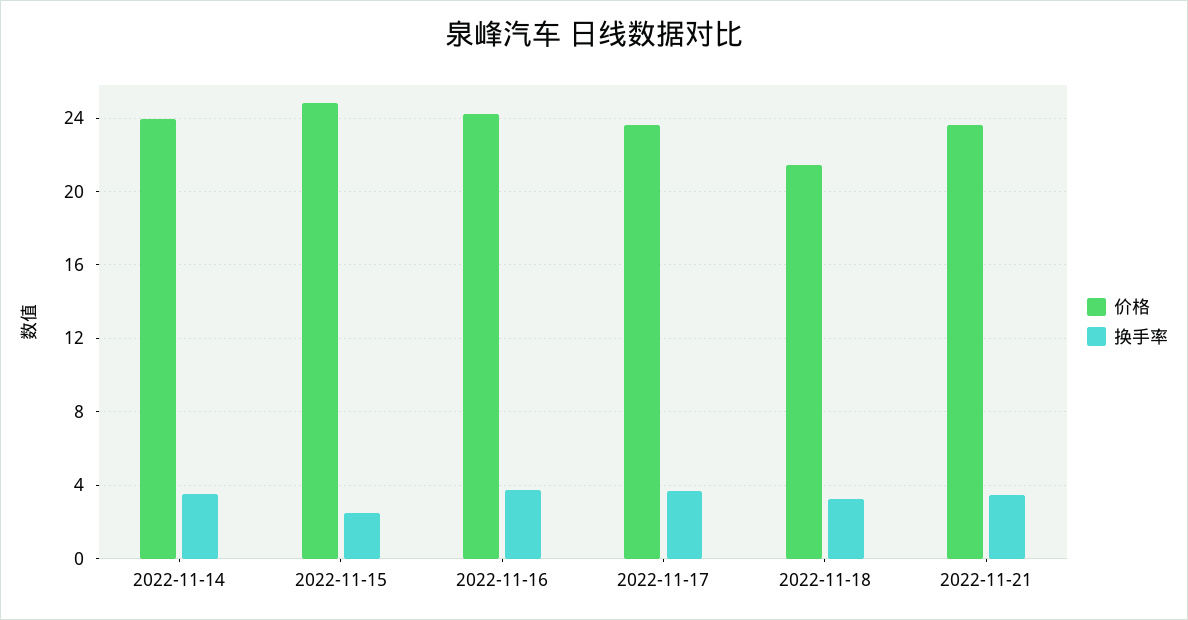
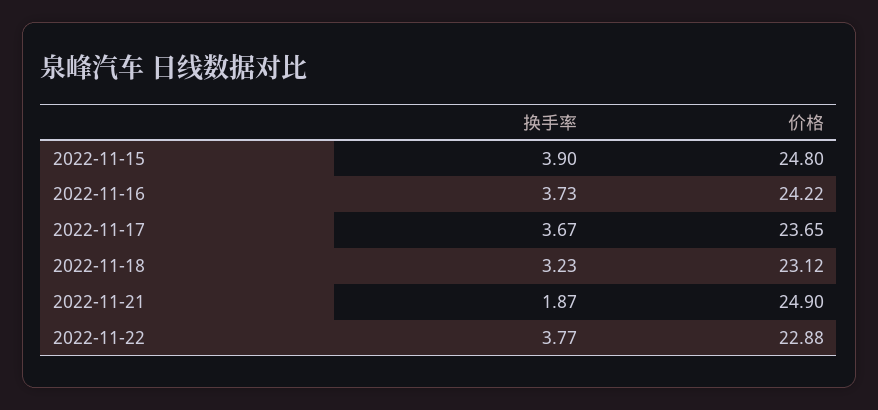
价格, 2022-11-14: 24 -> none
换手率, 2022-11-14: 3.5 -> none
换手率, 2022-11-15: 2.5 -> 3.9
价格, 2022-11-18: 21.5 -> 23.12
价格, 2022-11-21: 23.5 -> 24.9
换手率, 2022-11-21: 3.5 -> 1.87
换手率, 2022-11-22: none -> 3.77
价格, 2022-11-22: none -> 22.88

